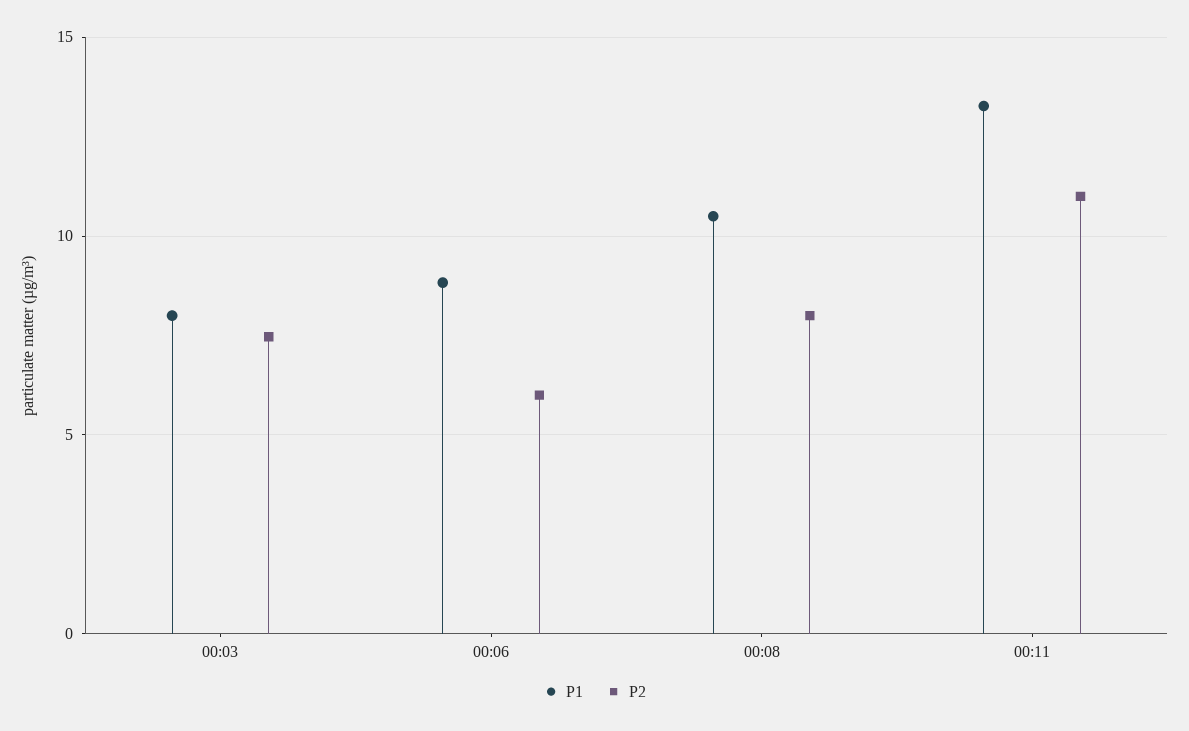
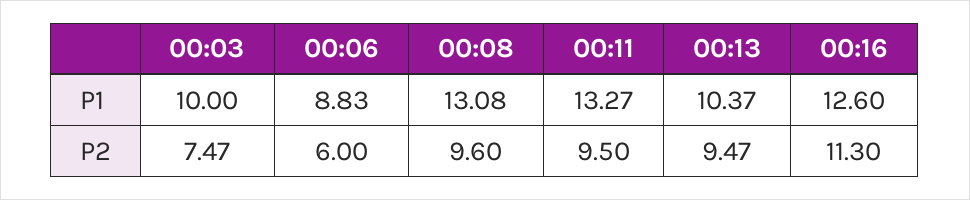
P1, 00:03: 8 -> 10
P1, 00:08: 10.5 -> 13.08
P2, 00:08: 8 -> 9.6
P2, 00:11: 11 -> 9.5
P1, 00:13: none -> 10.37
P1, 00:16: none -> 12.6
P2, 00:13: none -> 9.47
P2, 00:16: none -> 11.3

